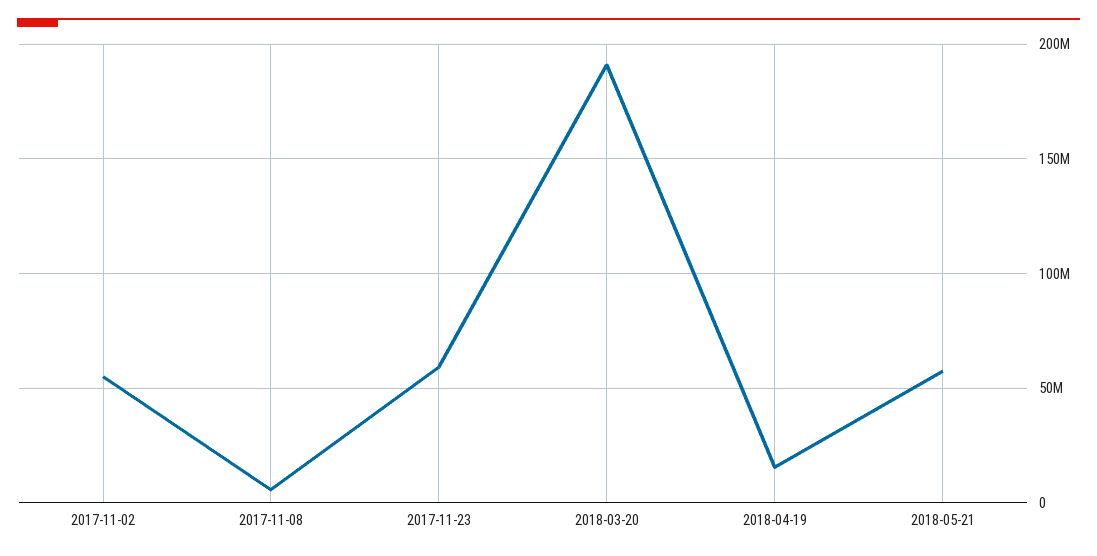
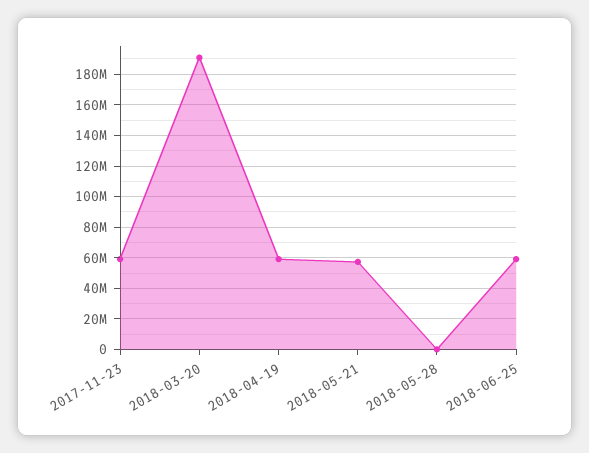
2017-11-02: 55000000 -> none
2017-11-08: 5000000 -> none
2018-04-19: 15000000 -> 60000000
2018-05-28: none -> 0
2018-06-25: none -> 60000000

